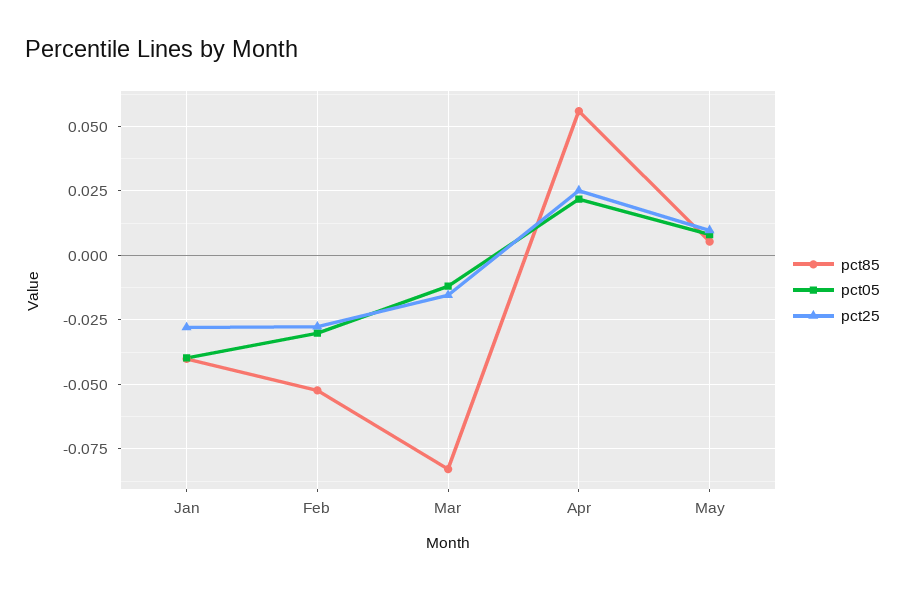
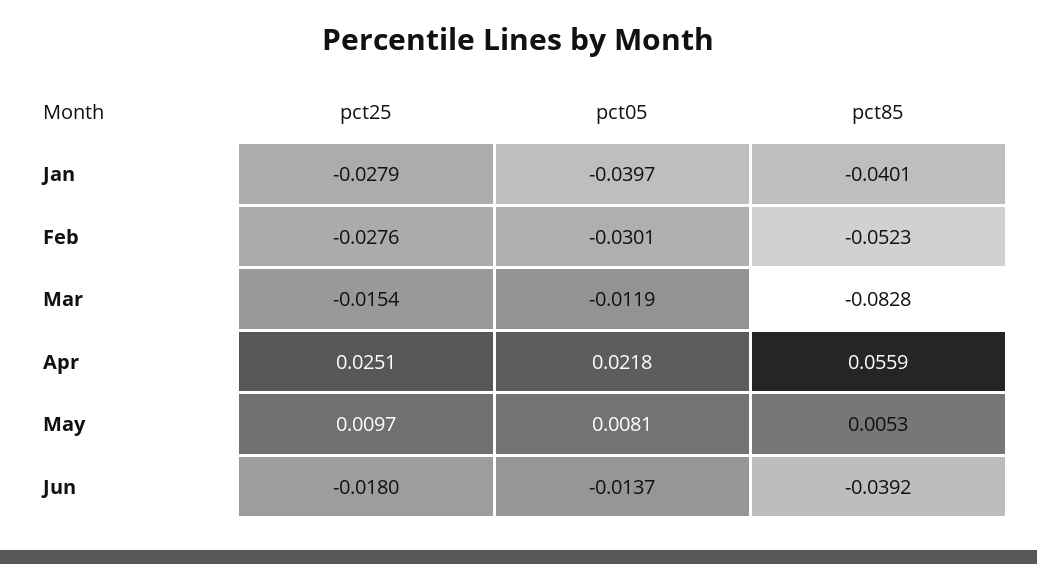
pct25, Jun: none -> -0.018
pct05, Jun: none -> -0.0137
pct85, Jun: none -> -0.0392

